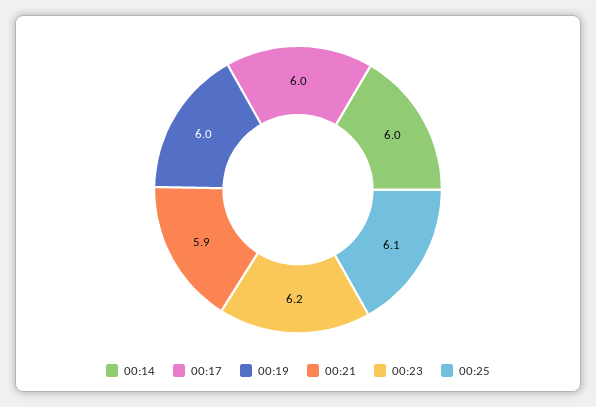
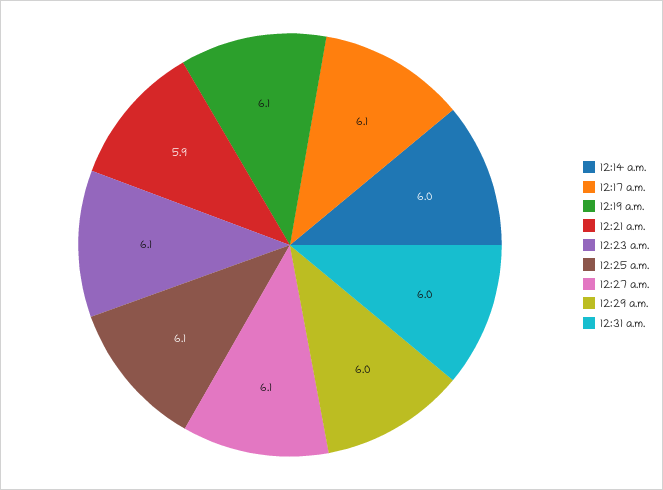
00:17: 6 -> 6.1
00:19: 6 -> 6.1
00:23: 6.2 -> 6.1
12:27 a.m.: none -> 6.1
12:29 a.m.: none -> 6
12:31 a.m.: none -> 6

